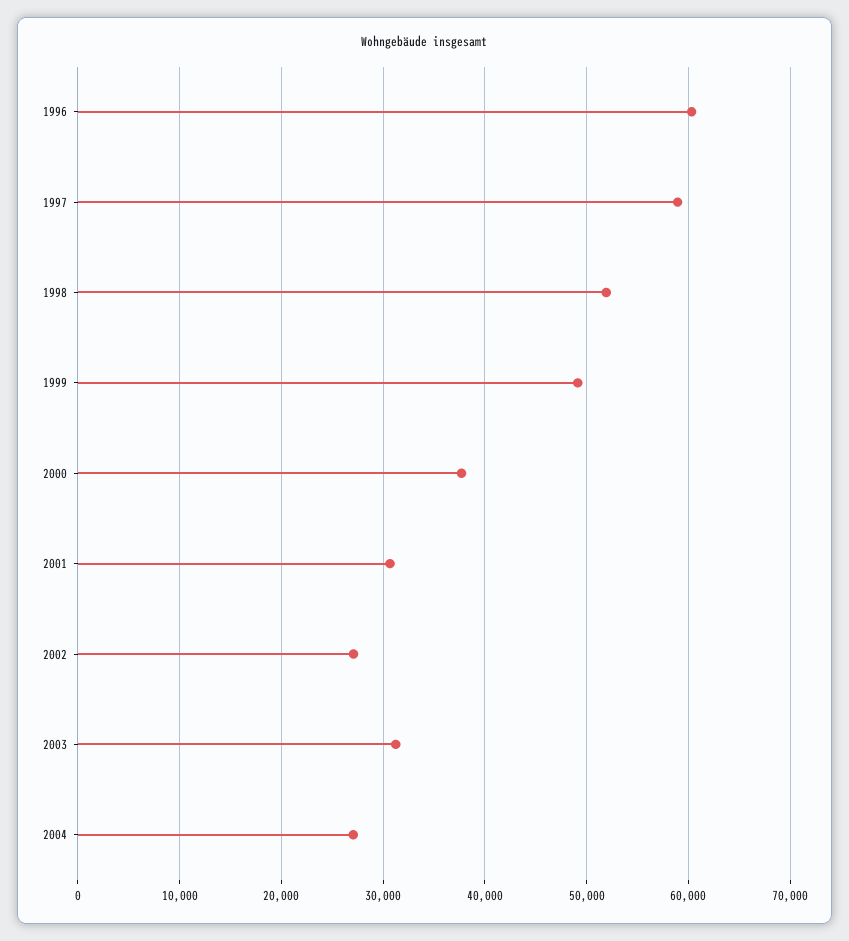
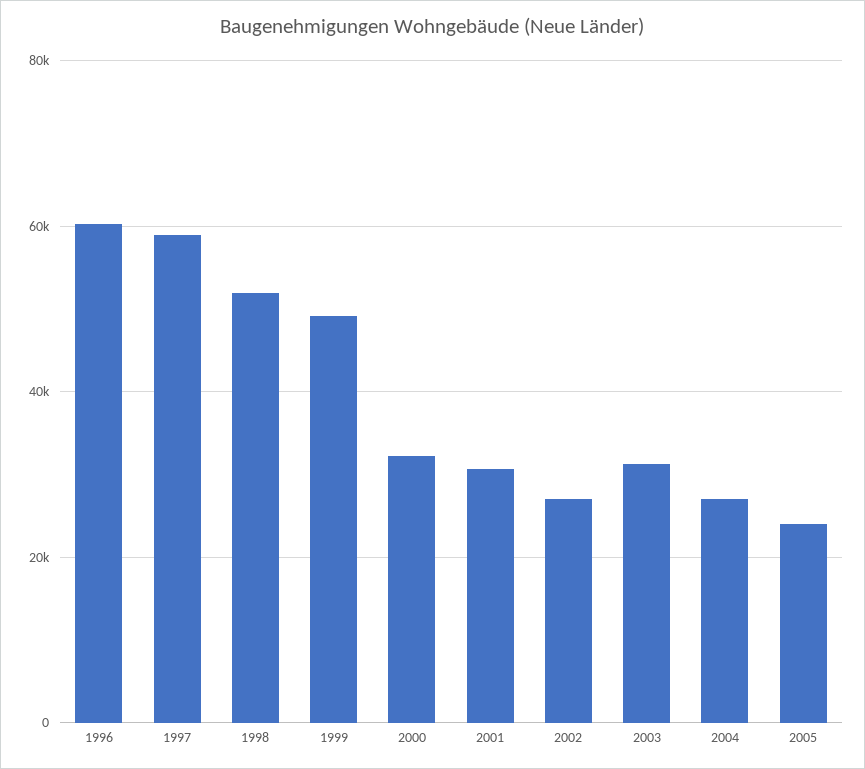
2000: 38000 -> 32000
2005: none -> 24000

